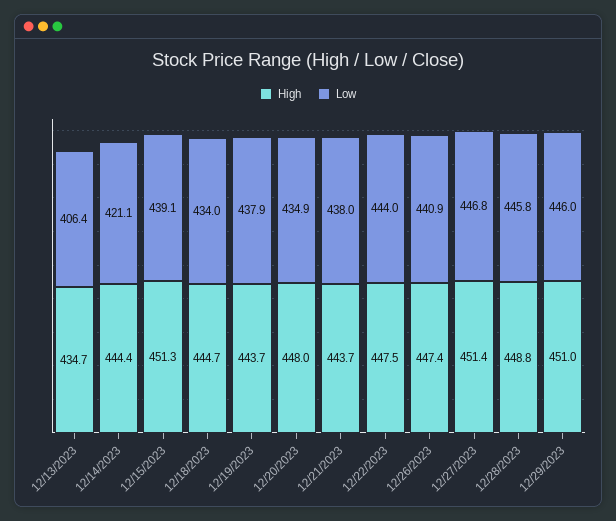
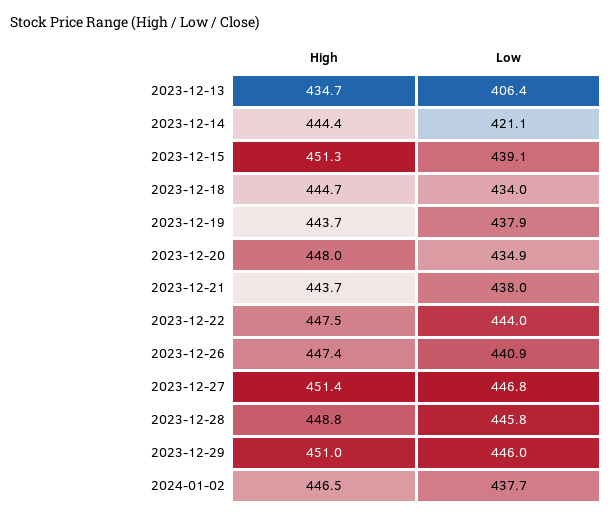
High, 2024-01-02: none -> 446.5
Low, 2024-01-02: none -> 437.7

